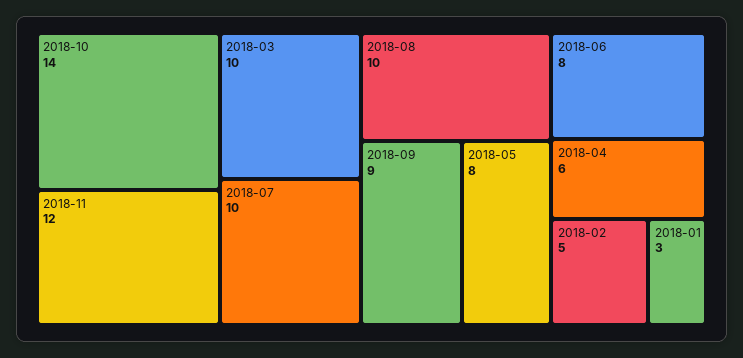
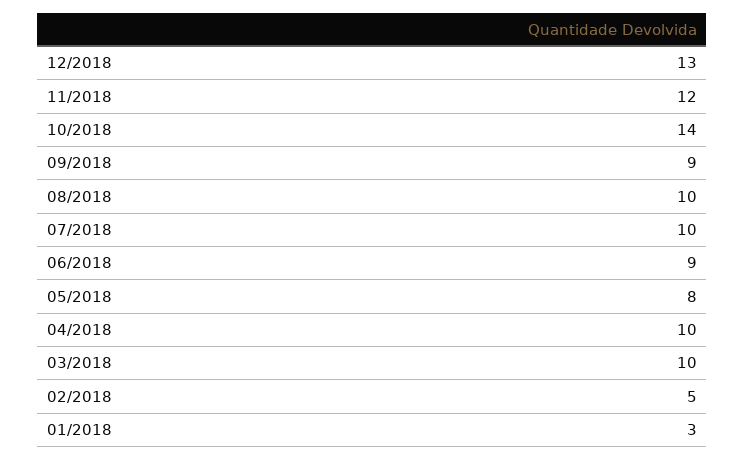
2018-06: 8 -> 9
2018-04: 6 -> 10
12/2018: none -> 13

